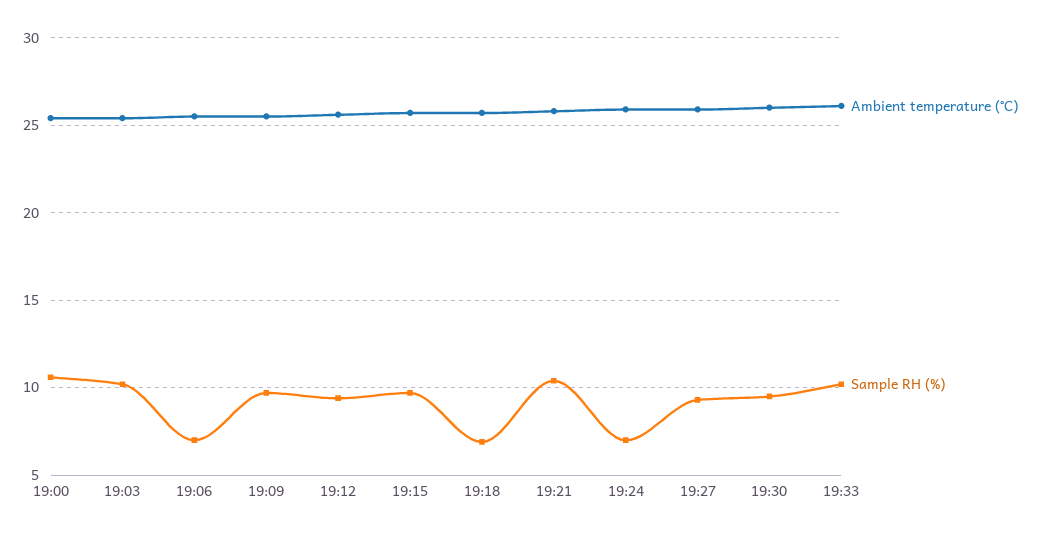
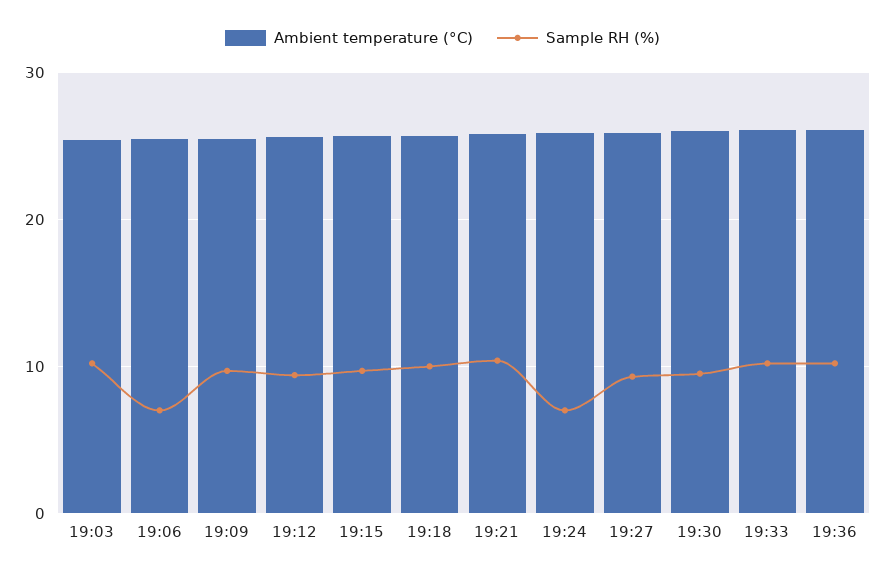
Ambient temperature (°C), 19:00: 25.5 -> none
Sample RH (%), 19:00: 10.5 -> none
Sample RH (%), 19:18: 7 -> 10
Ambient temperature (°C), 19:36: none -> 26
Sample RH (%), 19:36: none -> 10

